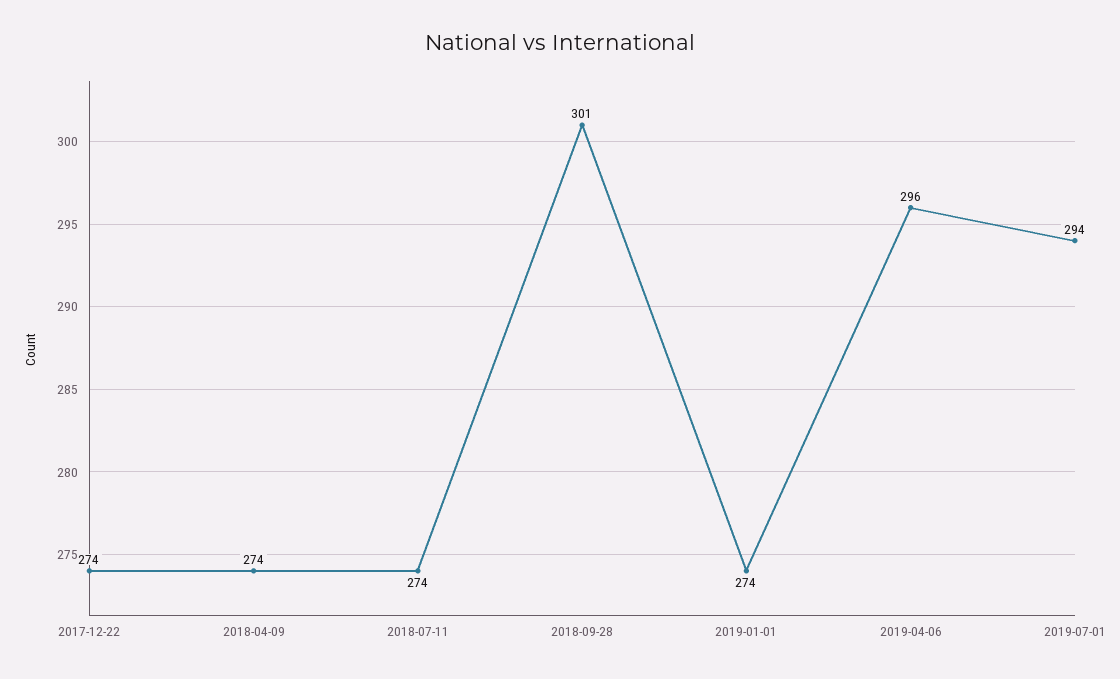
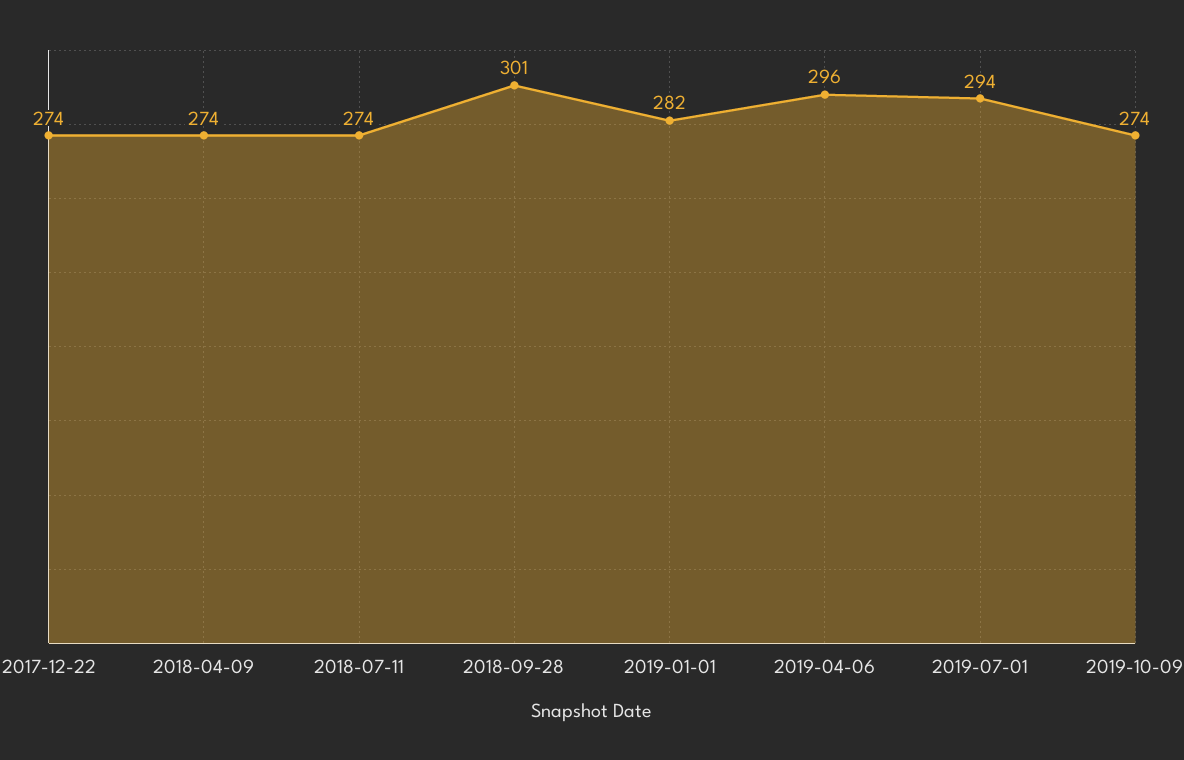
2019-01-01: 274 -> 282
2019-10-09: none -> 274

